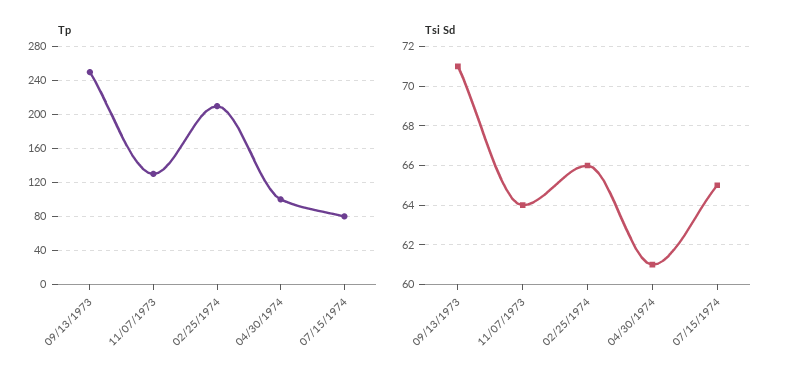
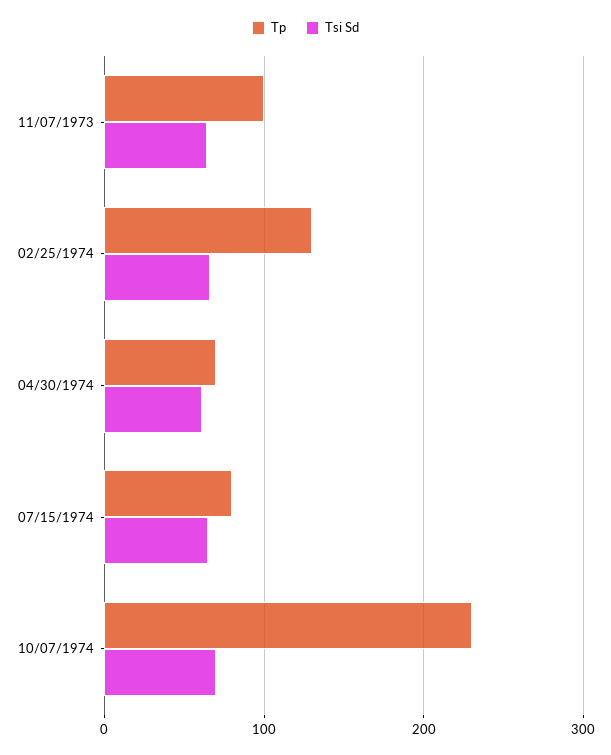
Tp, 09/13/1973: 250 -> none
Tp, 11/07/1973: 130 -> 100
Tp, 02/25/1974: 210 -> 130
Tp, 04/30/1974: 100 -> 70
Tsi Sd, 09/13/1973: 71 -> none
Tp, 10/07/1974: none -> 230
Tsi Sd, 10/07/1974: none -> 70

